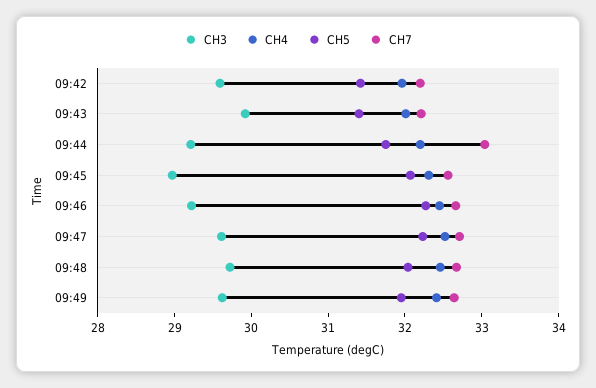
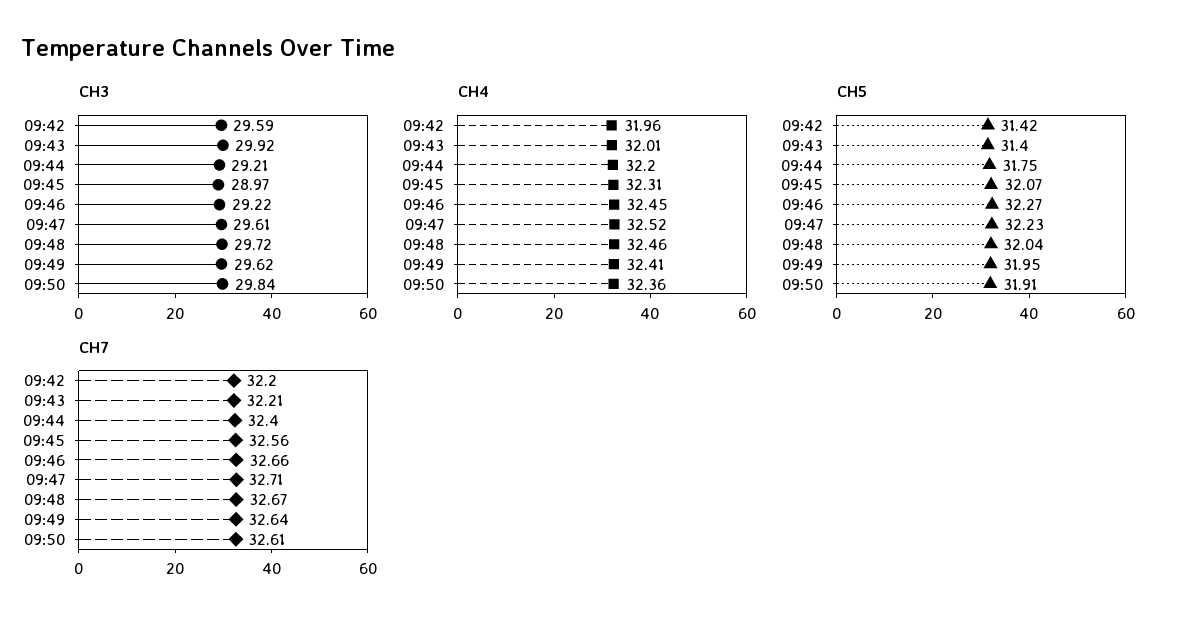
CH7, 09:44: 33 -> 32.4
CH3, 09:50: none -> 29.84
CH4, 09:50: none -> 32.36
CH5, 09:50: none -> 31.91
CH7, 09:50: none -> 32.61

